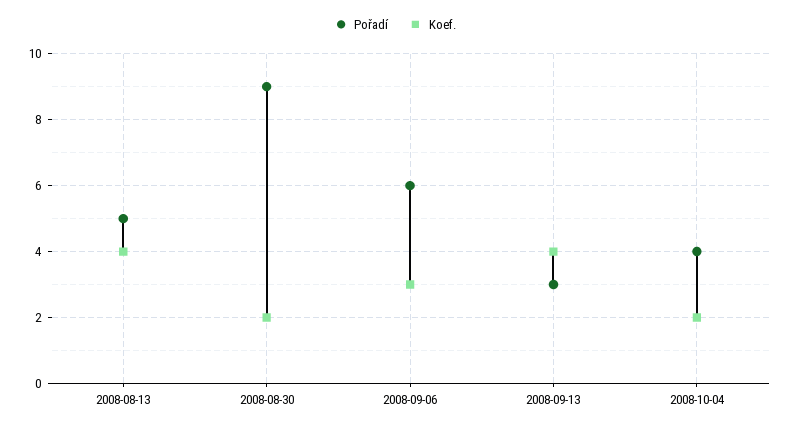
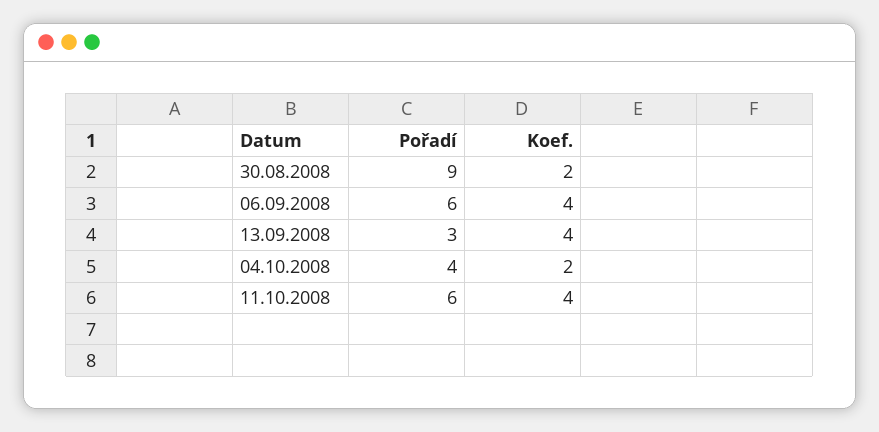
Pořadí, 2008-08-13: 5 -> none
Koef., 2008-08-13: 4 -> none
Koef., 2008-09-06: 3 -> 4
Pořadí, 11.10.2008: none -> 6
Koef., 11.10.2008: none -> 4

